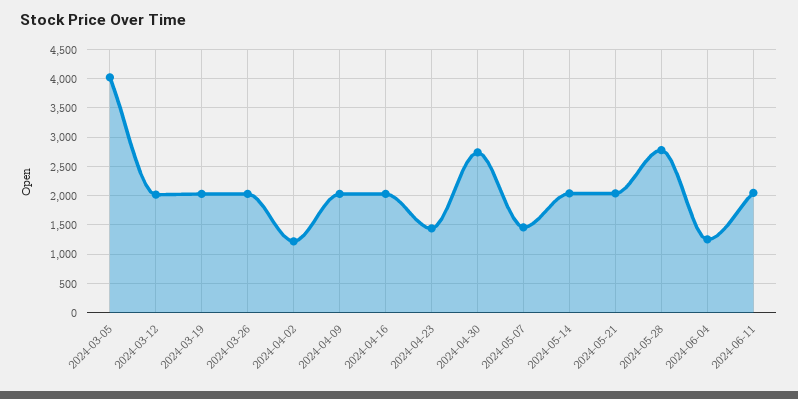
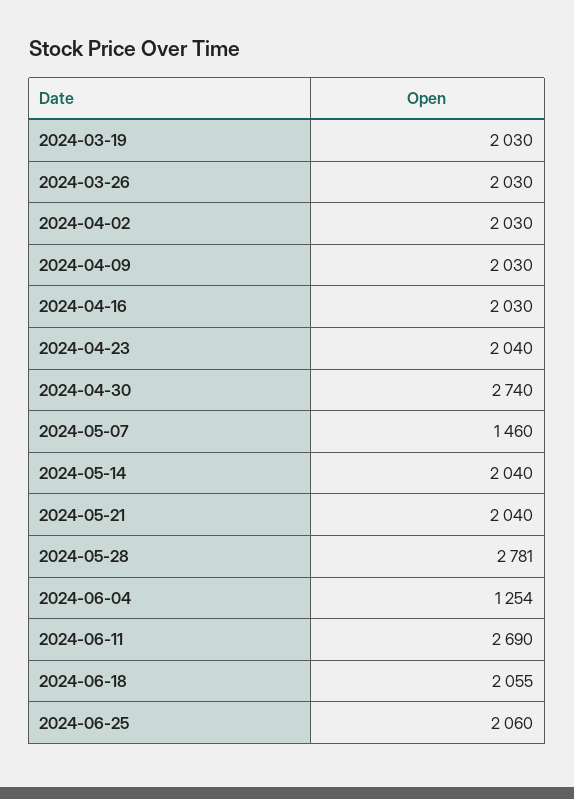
2024-03-05: 4000 -> none
2024-03-12: 2000 -> none
2024-04-02: 1250 -> 2030
2024-04-23: 1500 -> 2040
2024-06-11: 2000 -> 2690
2024-06-18: none -> 2055
2024-06-25: none -> 2060

